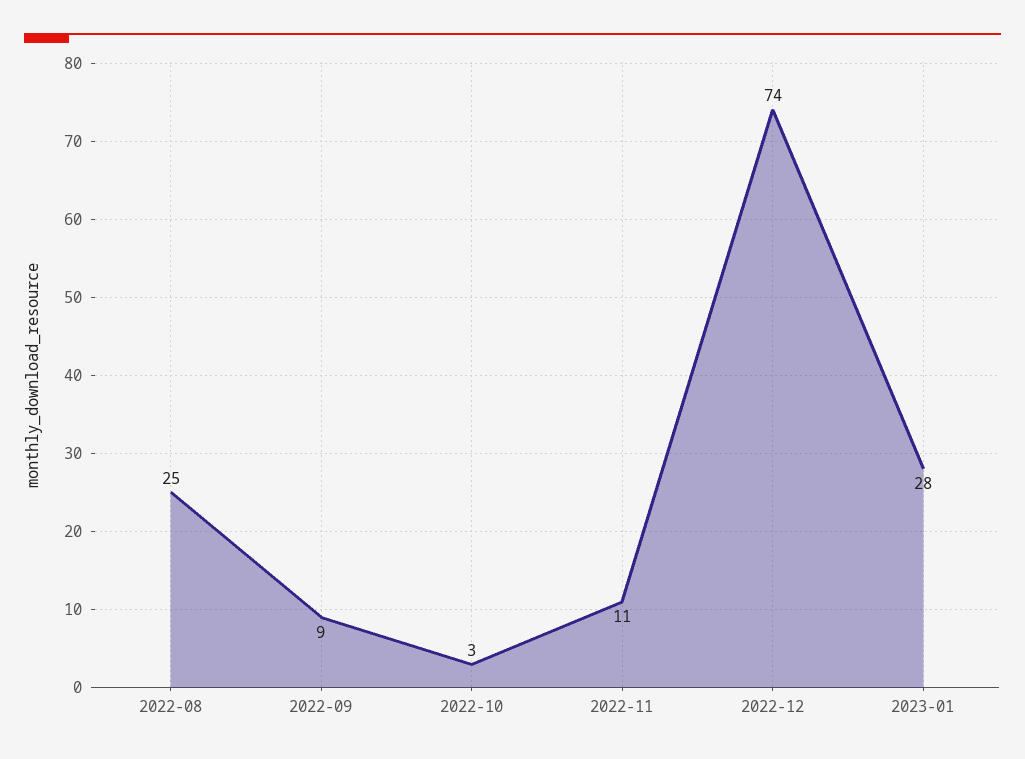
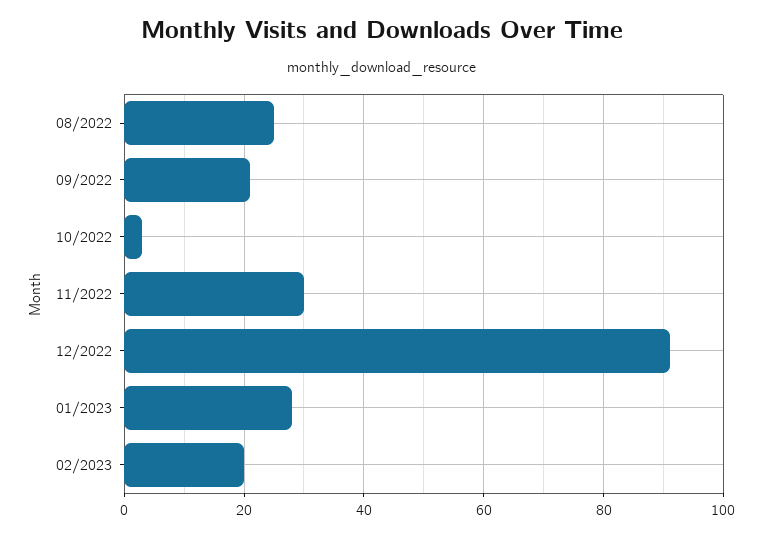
2022-09: 9 -> 20
2022-11: 11 -> 30
2022-12: 74 -> 90
02/2023: none -> 20

